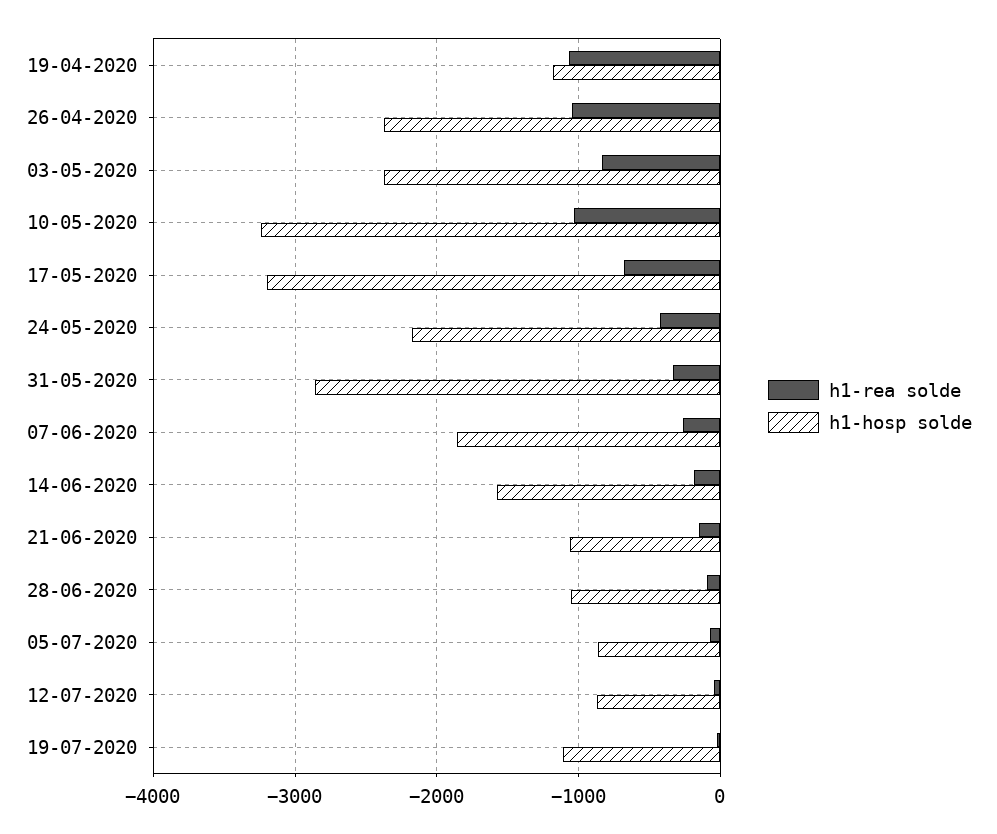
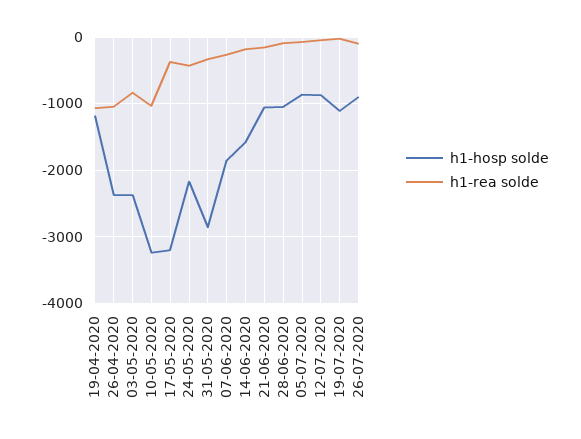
h1-rea solde, 17-05-2020: -700 -> -400
h1-hosp solde, 26-07-2020: none -> -900
h1-rea solde, 26-07-2020: none -> -100

